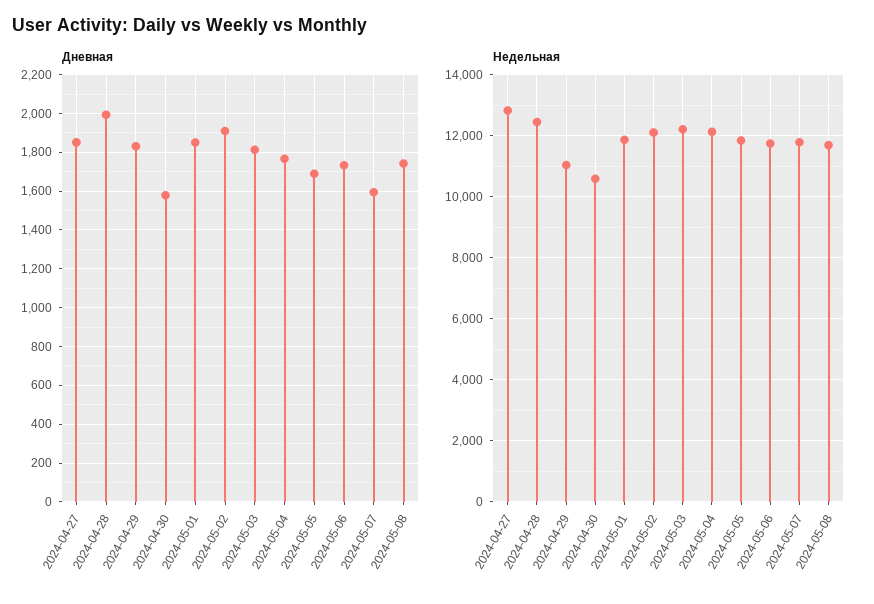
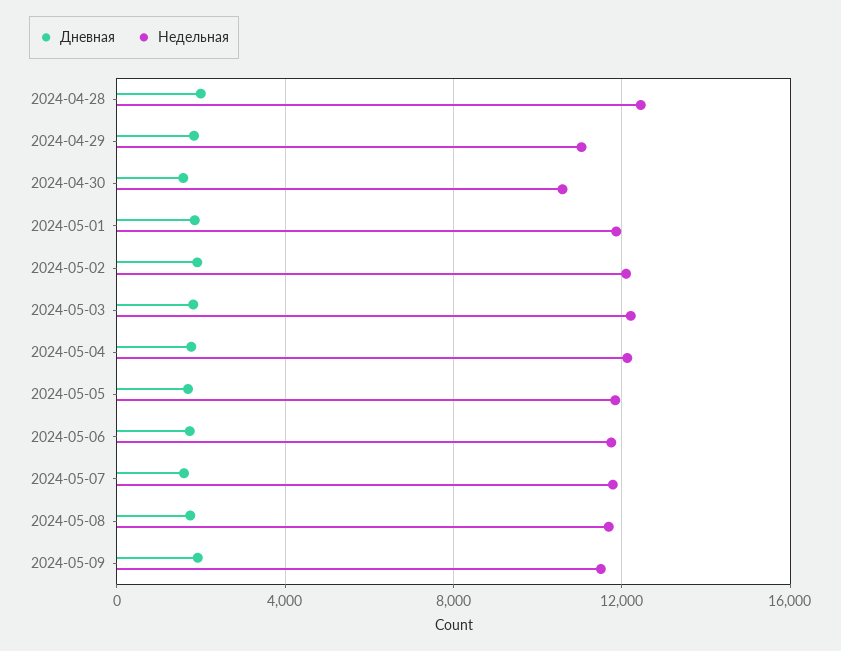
Дневная, 2024-04-27: 1850 -> none
Недельная, 2024-04-27: 12800 -> none
Дневная, 2024-05-09: none -> 2000
Недельная, 2024-05-09: none -> 11500

